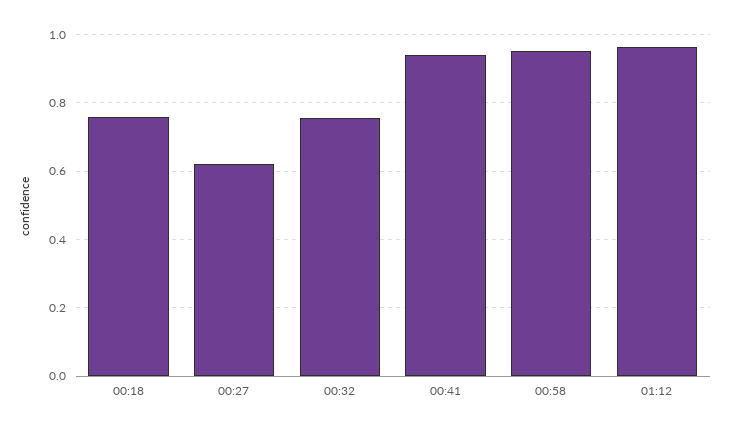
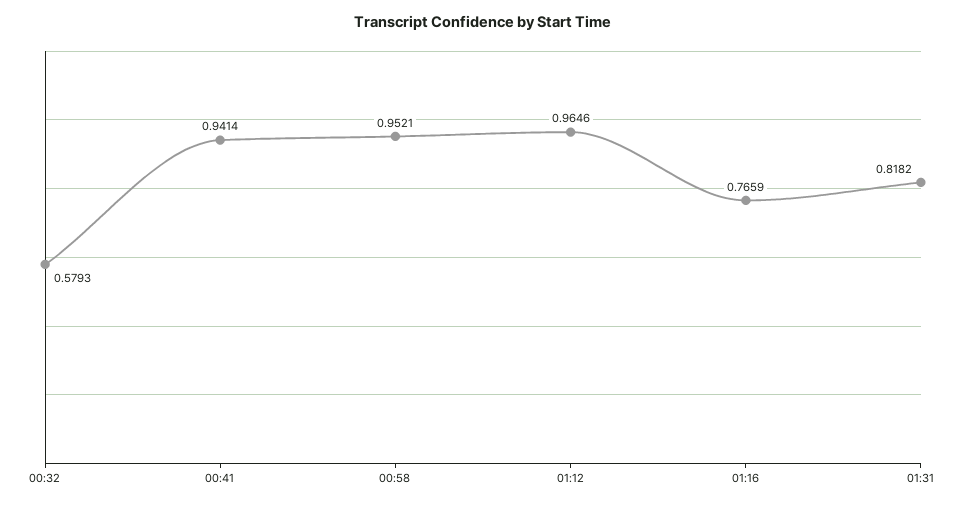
00:18: 0.76 -> none
00:27: 0.62 -> none
00:32: 0.76 -> 0.5793
01:16: none -> 0.7659
01:31: none -> 0.8182

